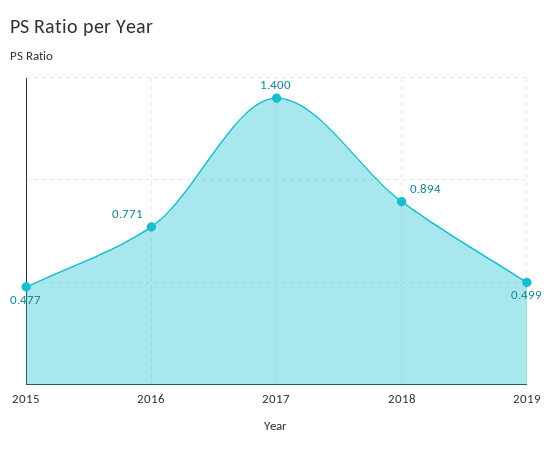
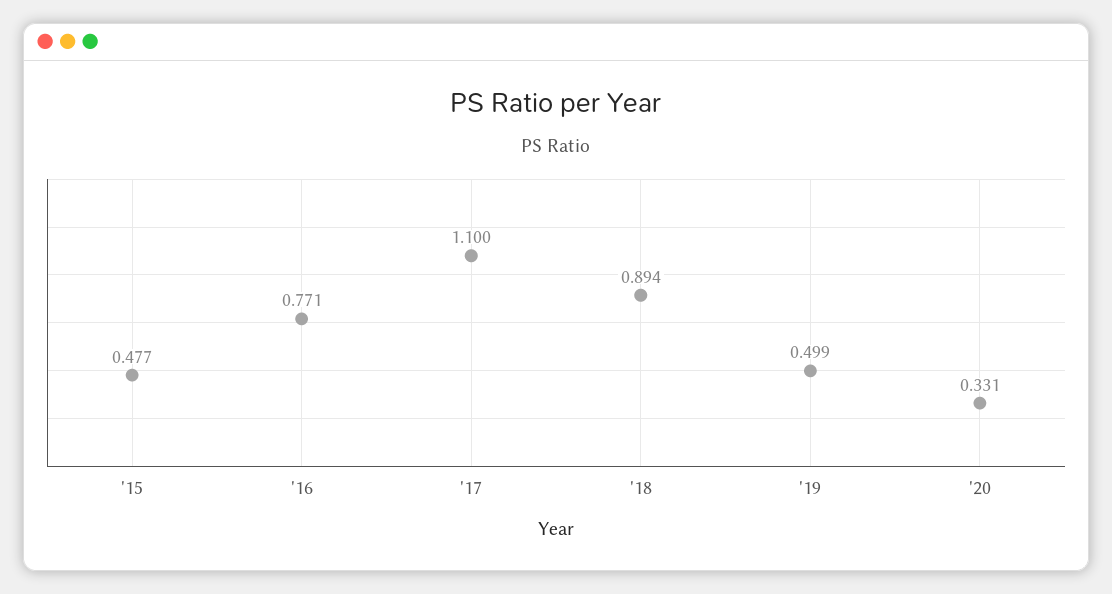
2017: 1.4 -> 1.1
'20: none -> 0.331

